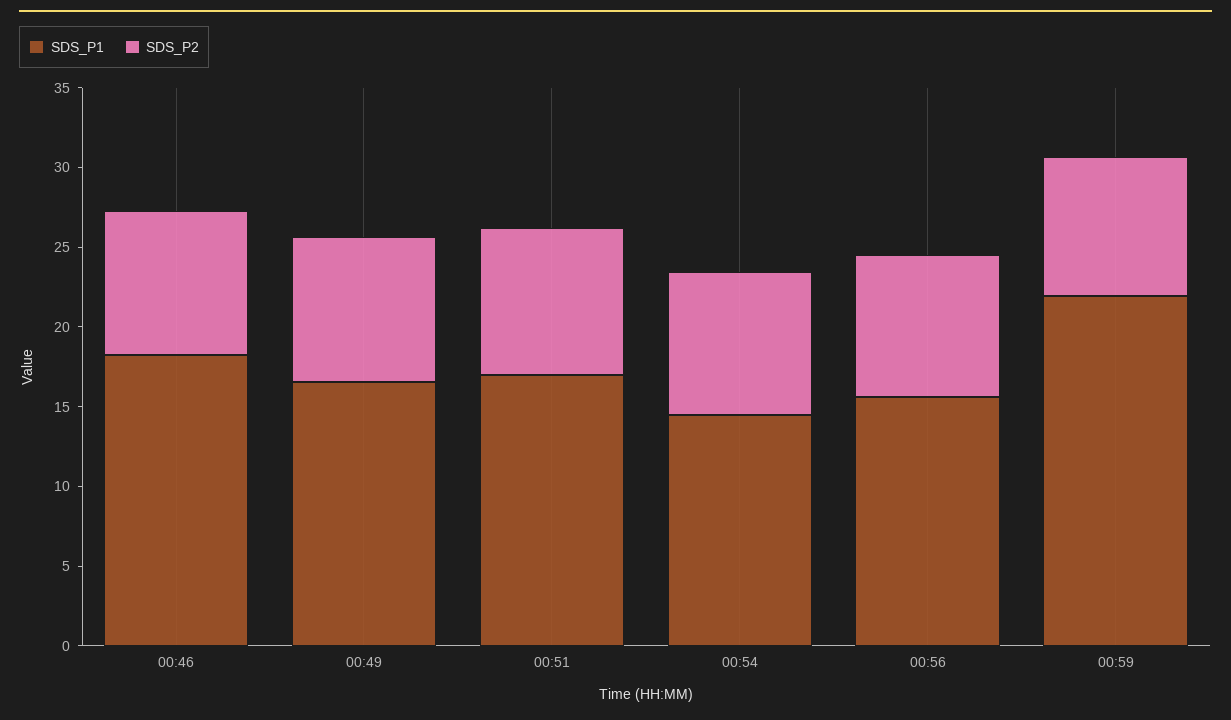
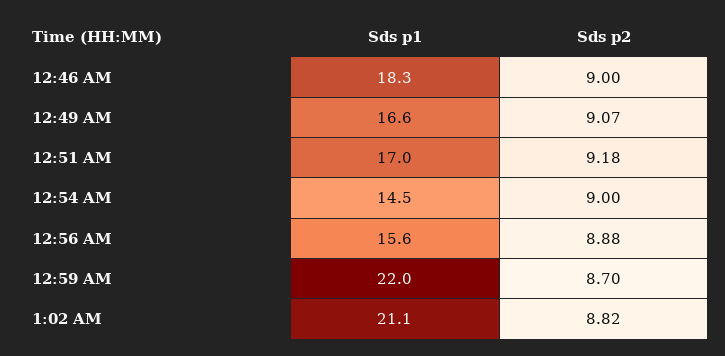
SDS_P1, 1:02 AM: none -> 21.1
SDS_P2, 1:02 AM: none -> 8.82

